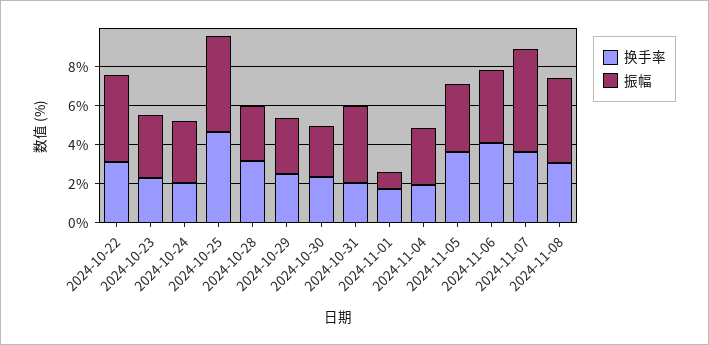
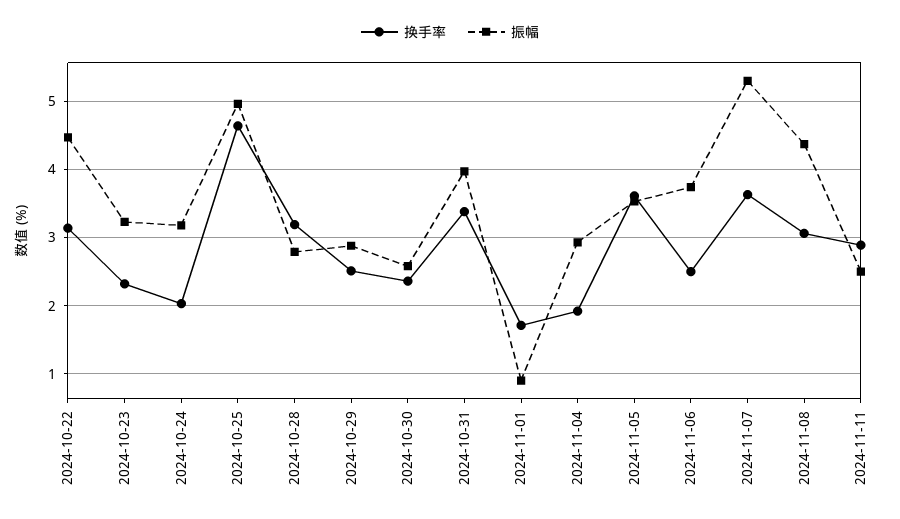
换手率, 2024-10-31: 2 -> 3.4
换手率, 2024-11-06: 4 -> 2.5
换手率, 2024-11-11: none -> 2.9
振幅, 2024-11-11: none -> 2.5

